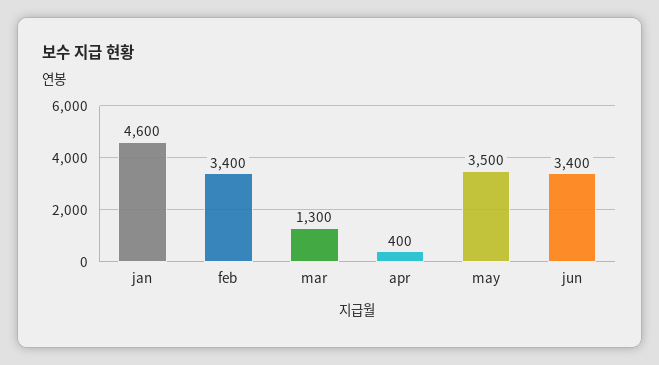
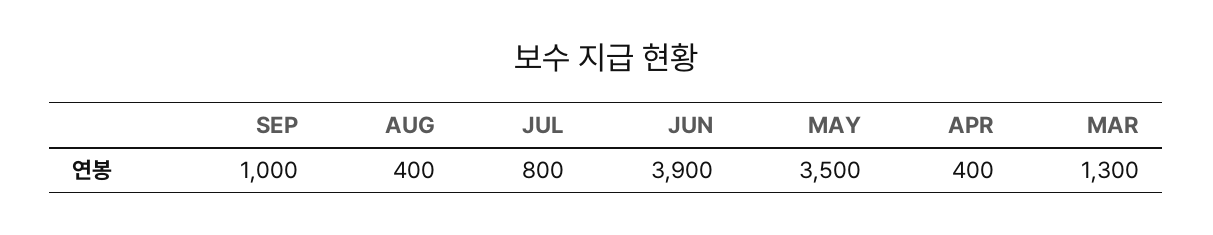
jan: 4600 -> none
feb: 3400 -> none
jun: 3400 -> 3900
SEP: none -> 1000
AUG: none -> 400
JUL: none -> 800

